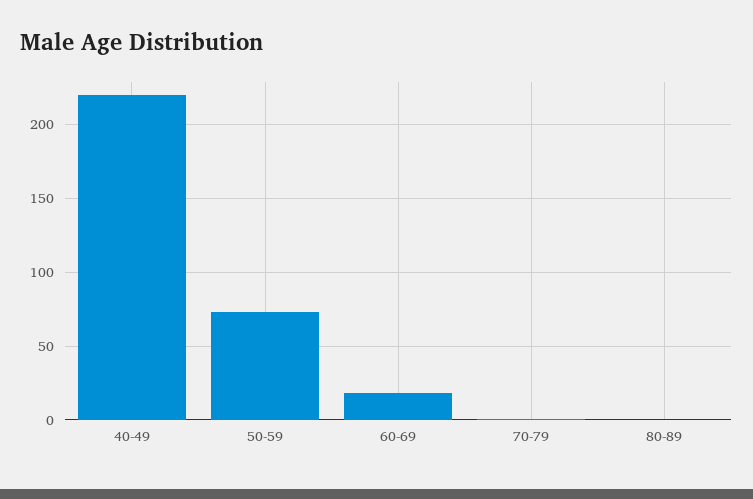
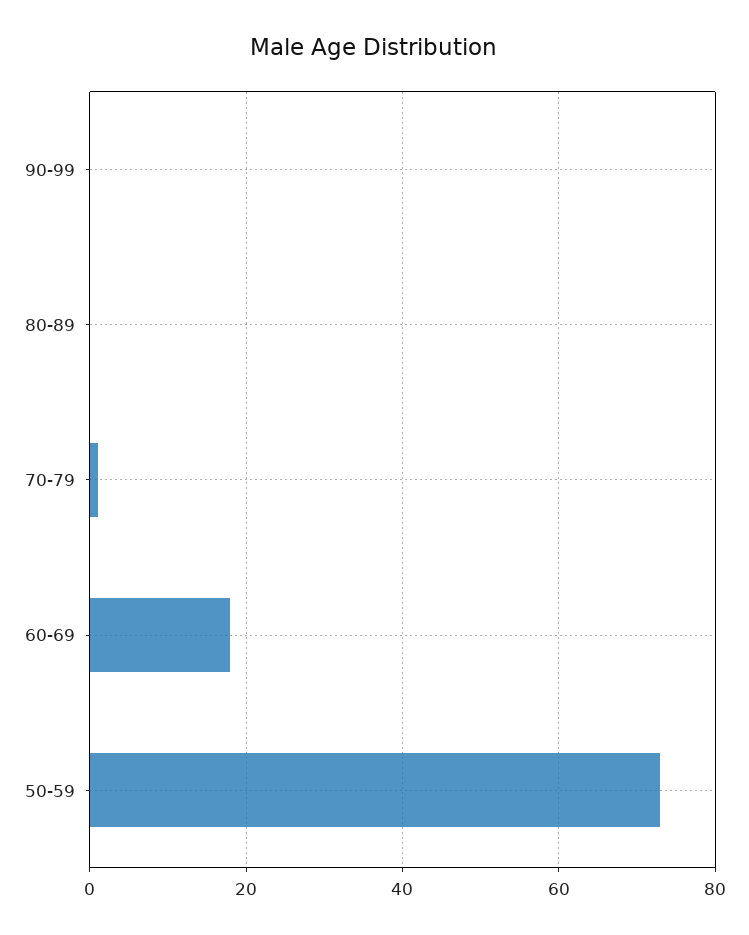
40-49: 220 -> none
90-99: none -> 0

